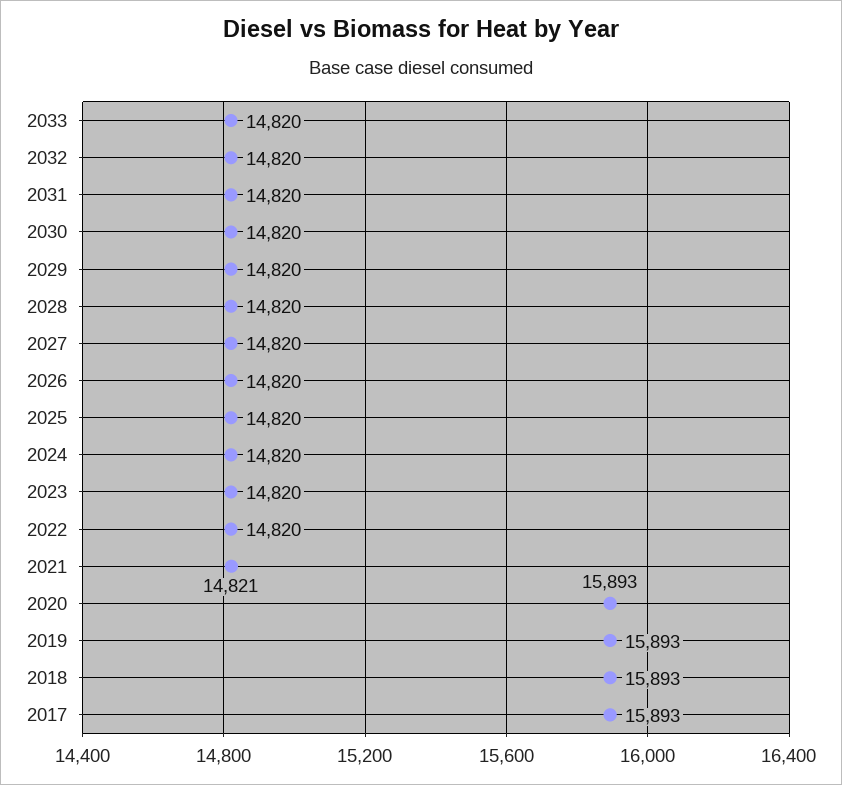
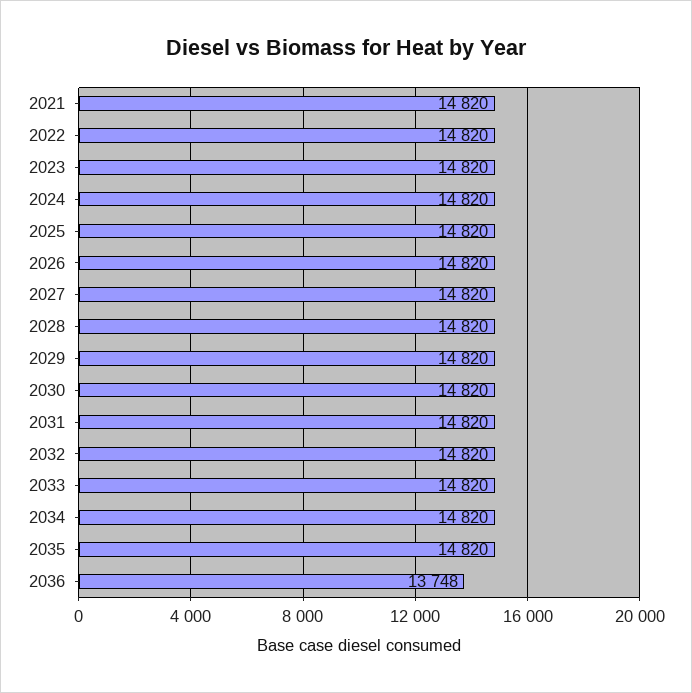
2021: 14821 -> 14820
2020: 15893 -> none
2019: 15893 -> none
2018: 15893 -> none
2017: 15893 -> none
2034: none -> 14820
2035: none -> 14820
2036: none -> 13748

